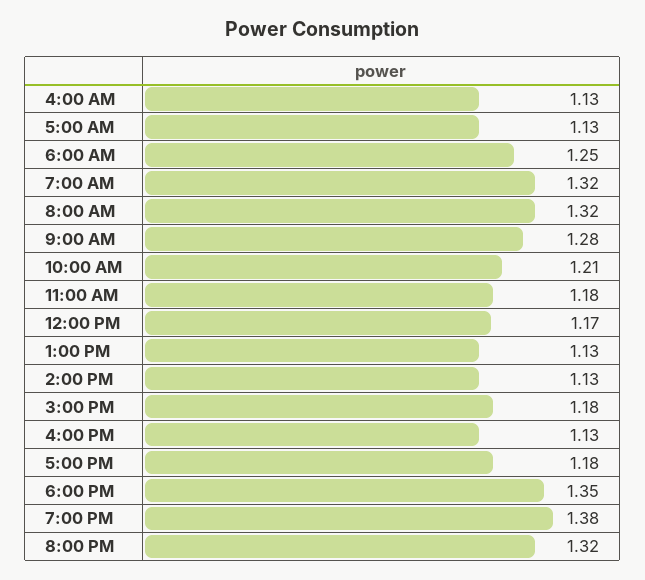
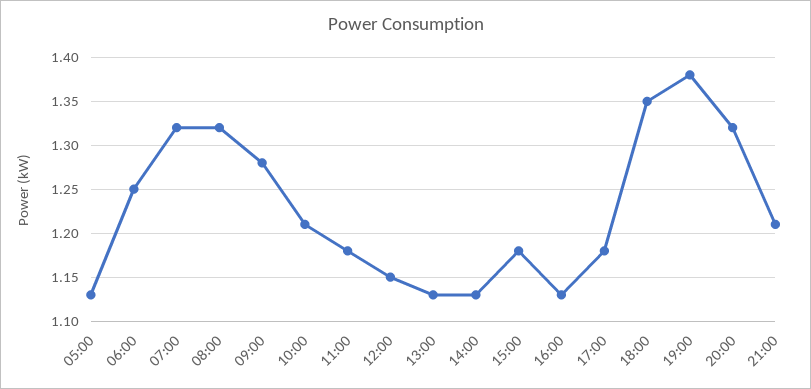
4:00 AM: 1.13 -> none
12:00 PM: 1.17 -> 1.15
21:00: none -> 1.21

